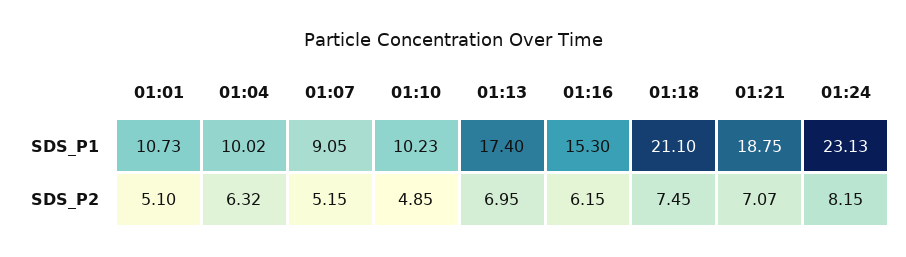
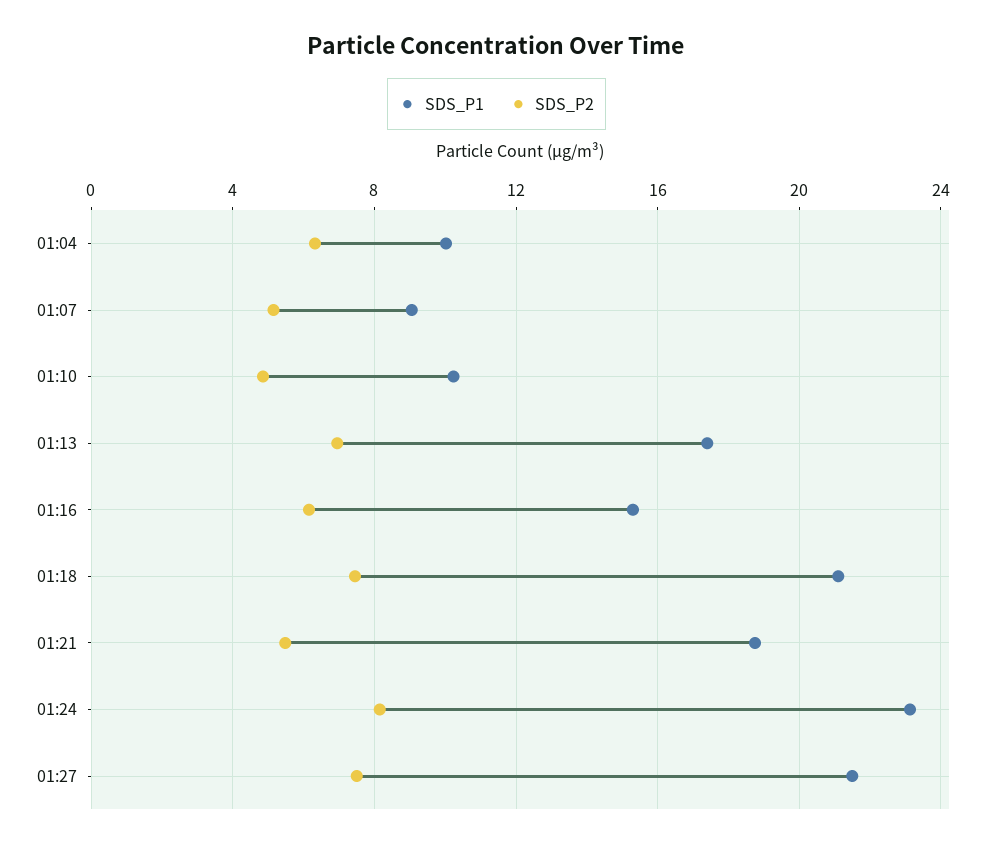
SDS_P1, 01:01: 10.73 -> none
SDS_P2, 01:01: 5.1 -> none
SDS_P2, 01:21: 7.07 -> 5.5
SDS_P1, 01:27: none -> 21.5
SDS_P2, 01:27: none -> 7.5

